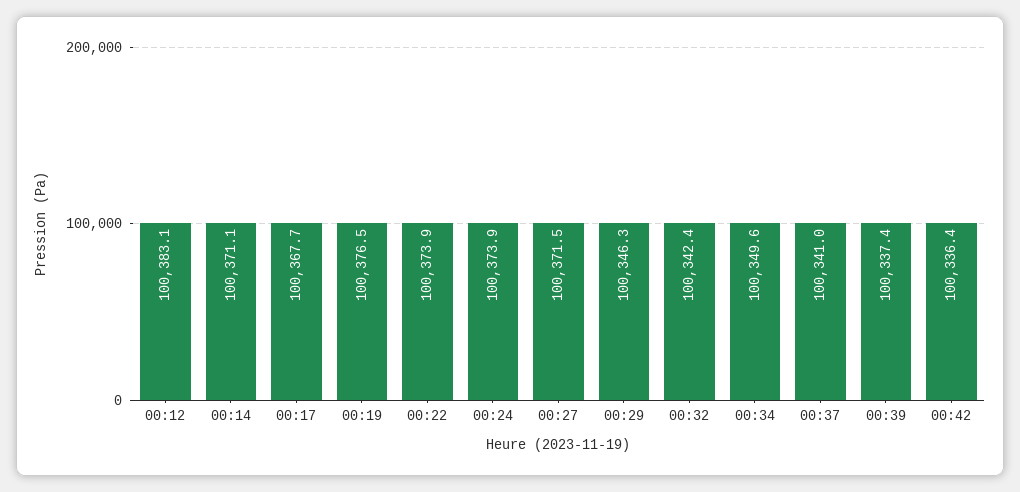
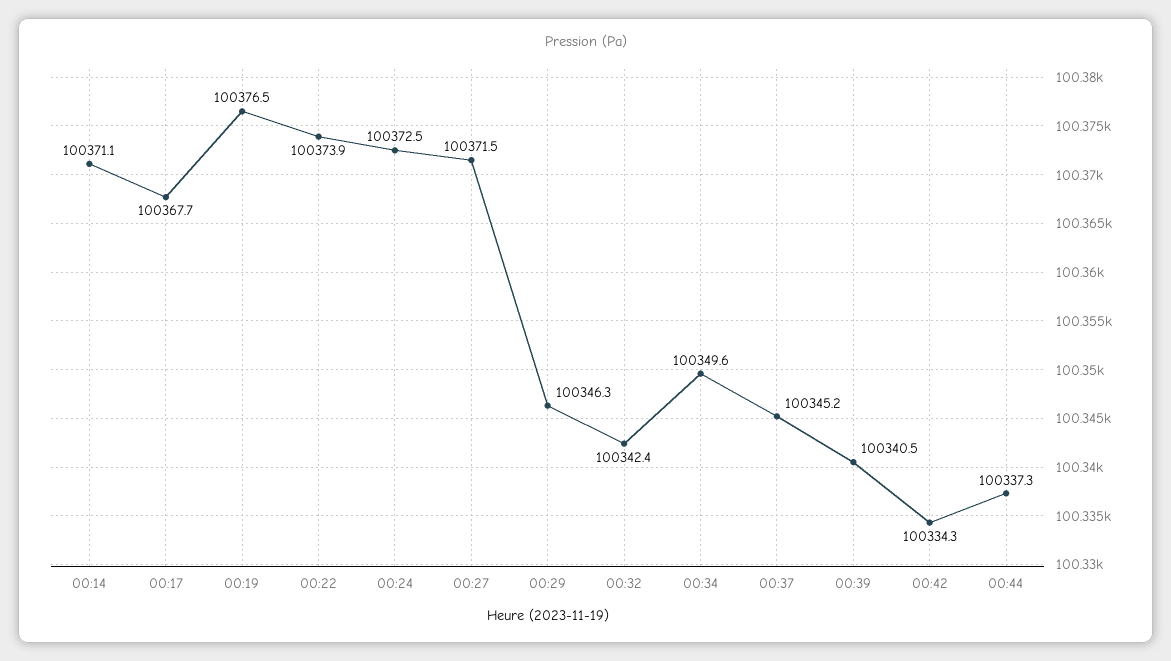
00:12: 100383.1 -> none
00:24: 100373.9 -> 100372.5
00:37: 100341 -> 100345.2
00:39: 100337.4 -> 100340.5
00:42: 100336.4 -> 100334.3
00:44: none -> 100337.3

